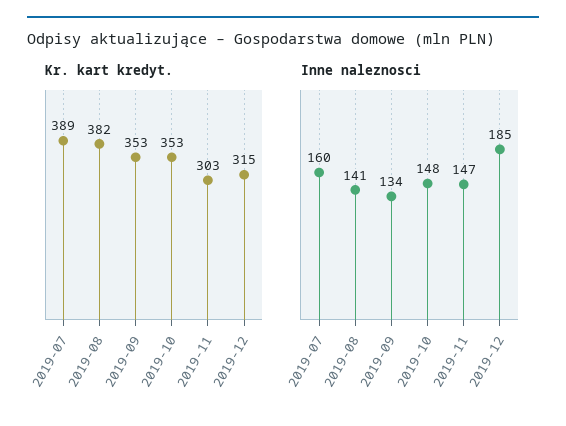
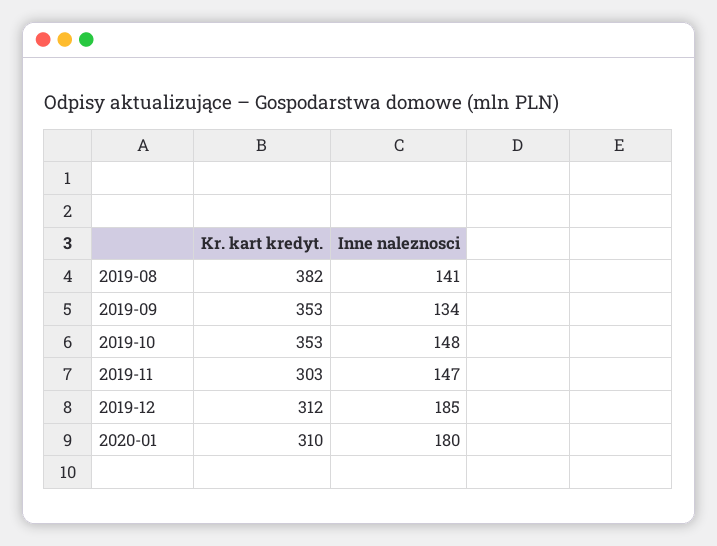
Kr. kart kredyt., 2019-07: 389 -> none
Kr. kart kredyt., 2019-12: 315 -> 312
Inne naleznosci, 2019-07: 160 -> none
Kr. kart kredyt., 2020-01: none -> 310
Inne naleznosci, 2020-01: none -> 180

